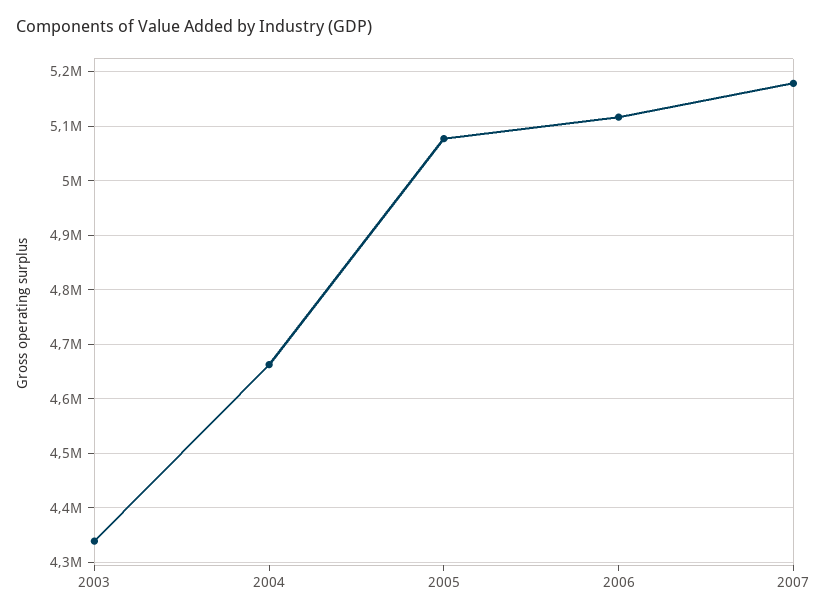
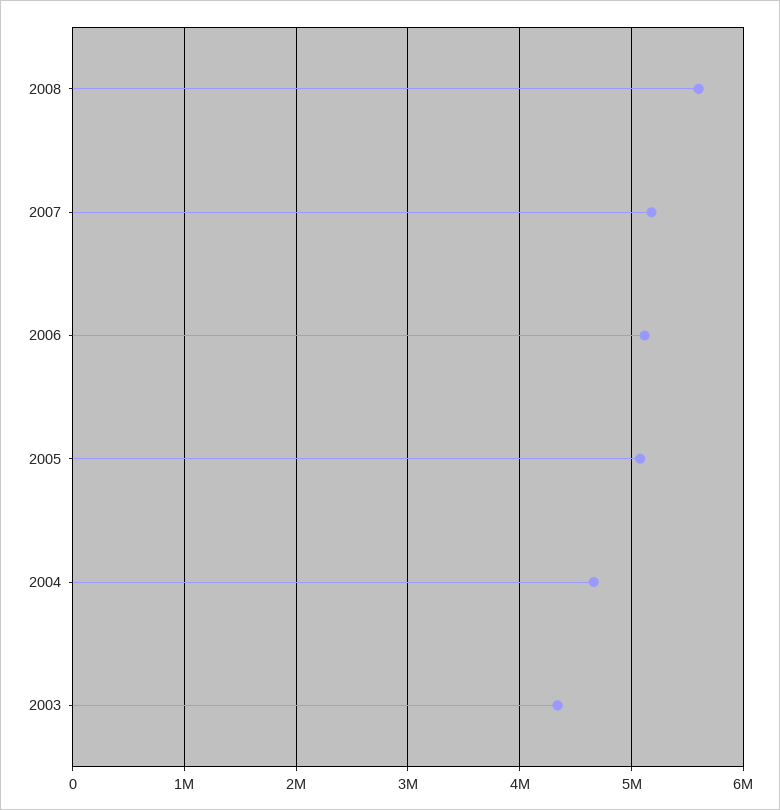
2008: none -> 5600000

